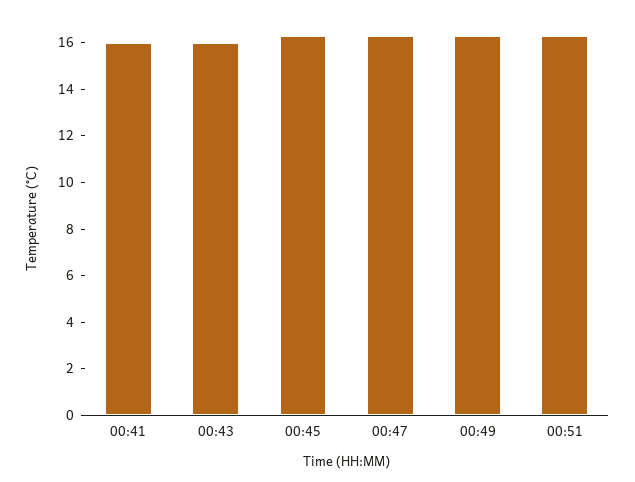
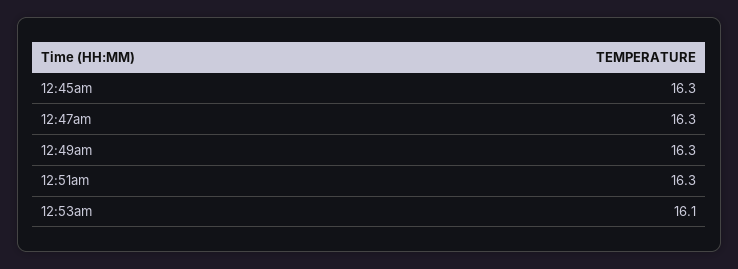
00:41: 16 -> none
00:43: 16 -> none
12:53am: none -> 16.1

